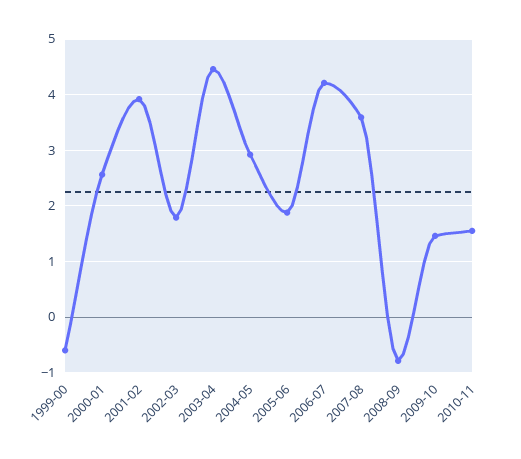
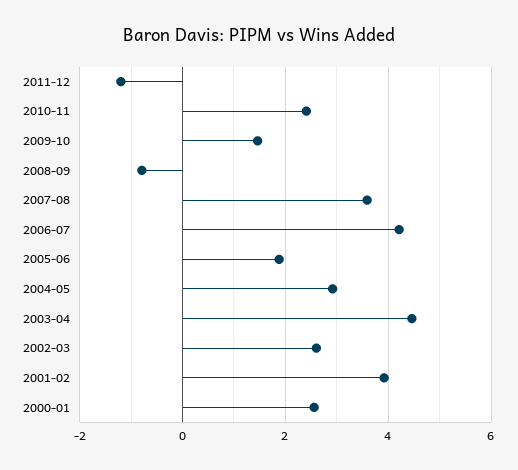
1999-00: -0.6 -> none
2002-03: 1.8 -> 2.6
2010-11: 1.6 -> 2.4
2011-12: none -> -1.2

